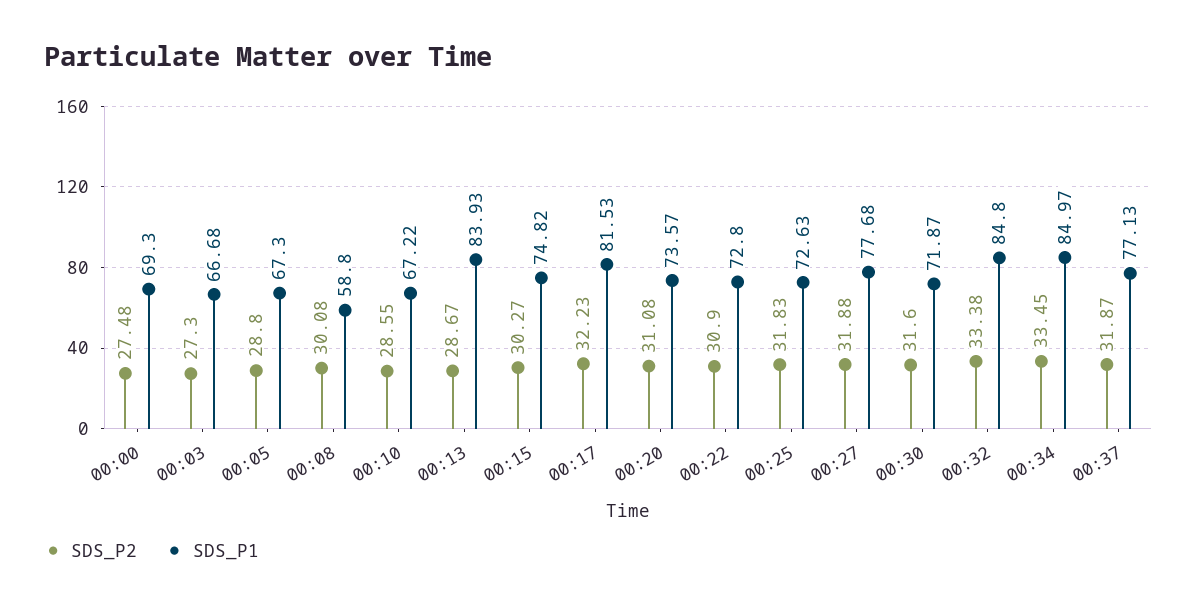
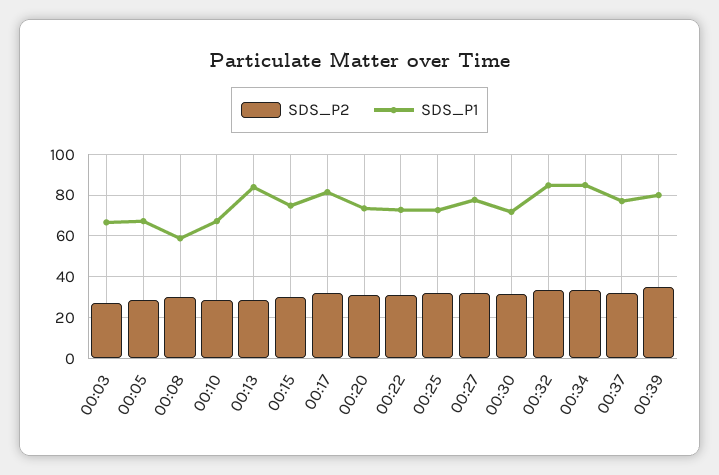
SDS_P2, 00:00: 27.48 -> none
SDS_P1, 00:00: 69.3 -> none
SDS_P2, 00:39: none -> 35
SDS_P1, 00:39: none -> 80

